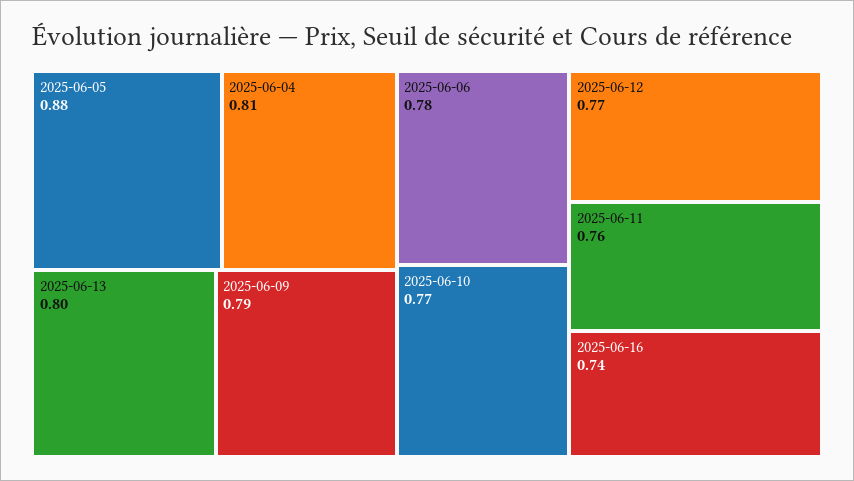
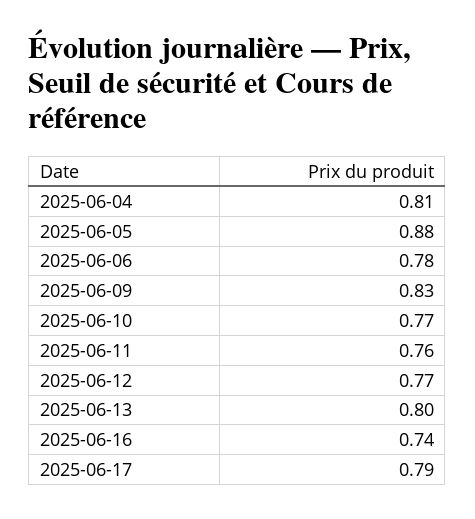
2025-06-09: 0.79 -> 0.83
2025-06-17: none -> 0.79

